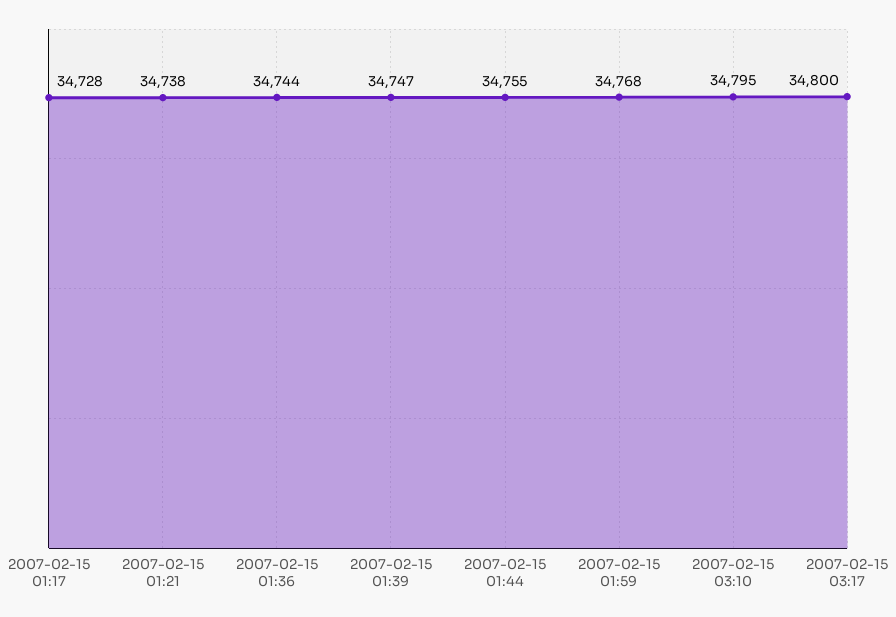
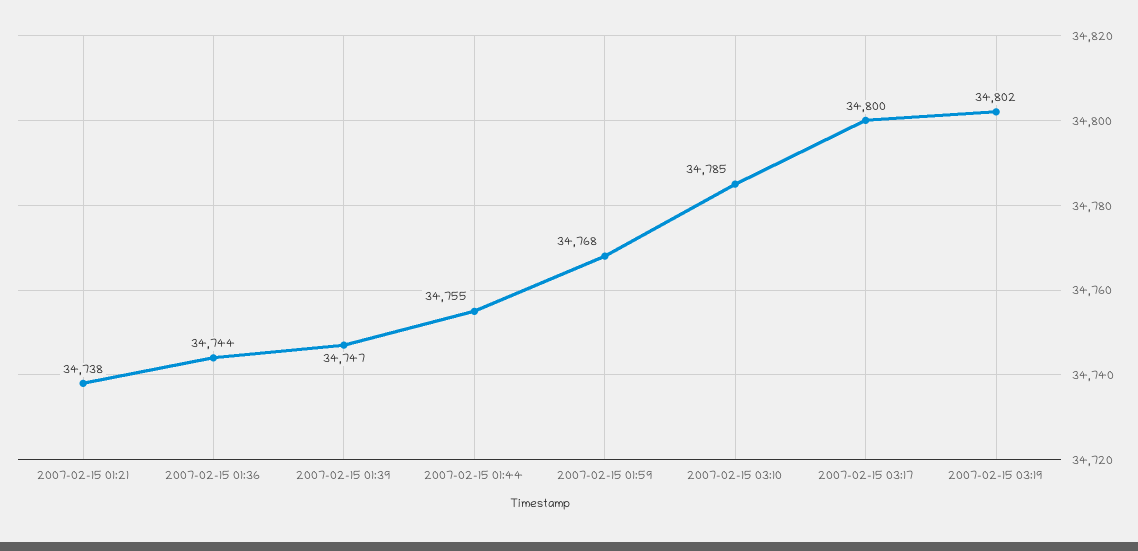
2007-02-15 01:17: 34728 -> none
2007-02-15 03:10: 34795 -> 34785
2007-02-15 03:19: none -> 34802

